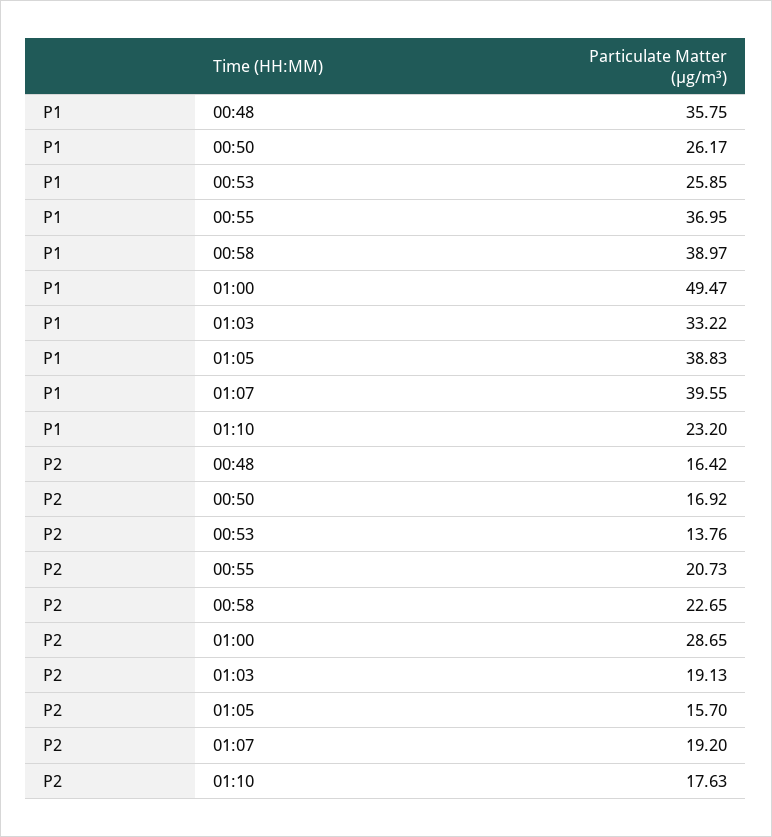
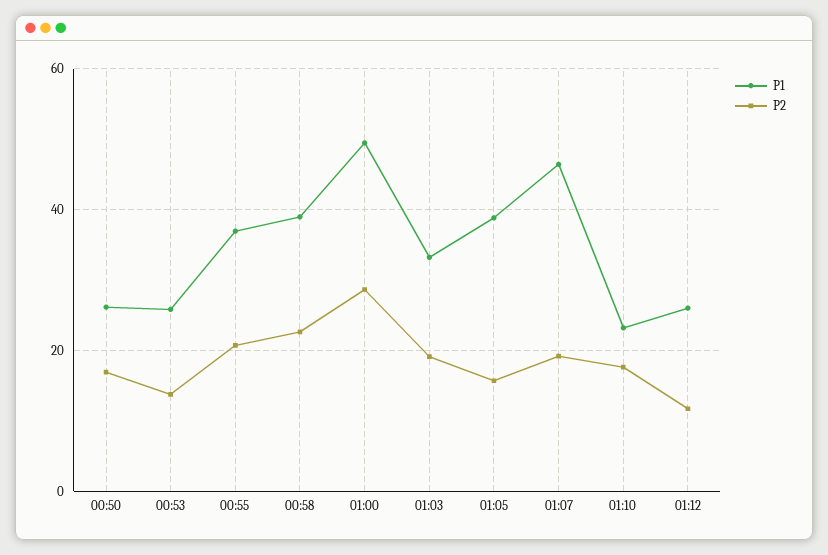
P1, 00:48: 35.75 -> none
P1, 01:07: 39.55 -> 46
P2, 00:48: 16.42 -> none
P1, 01:12: none -> 26
P2, 01:12: none -> 12

